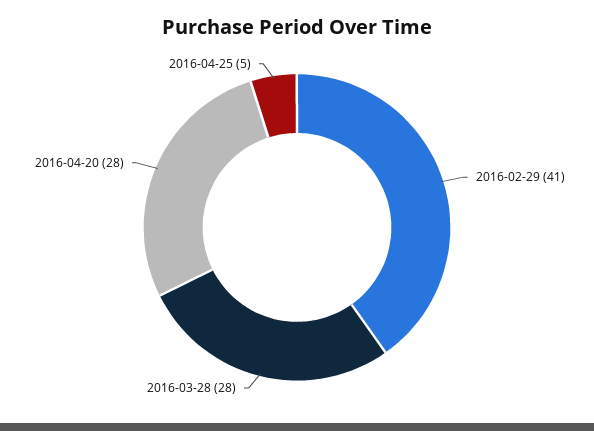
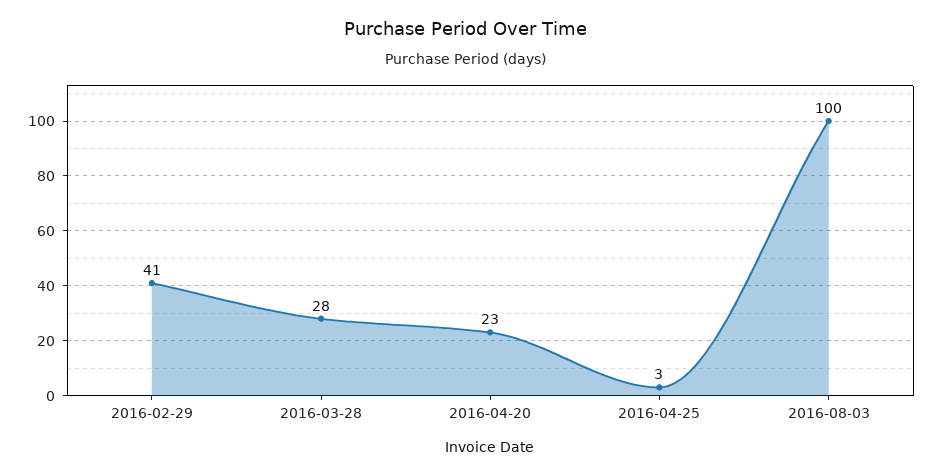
2016-04-20: 28 -> 23
2016-04-25: 5 -> 3
2016-08-03: none -> 100

